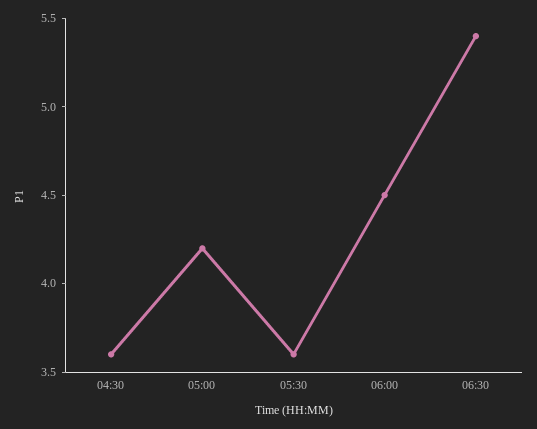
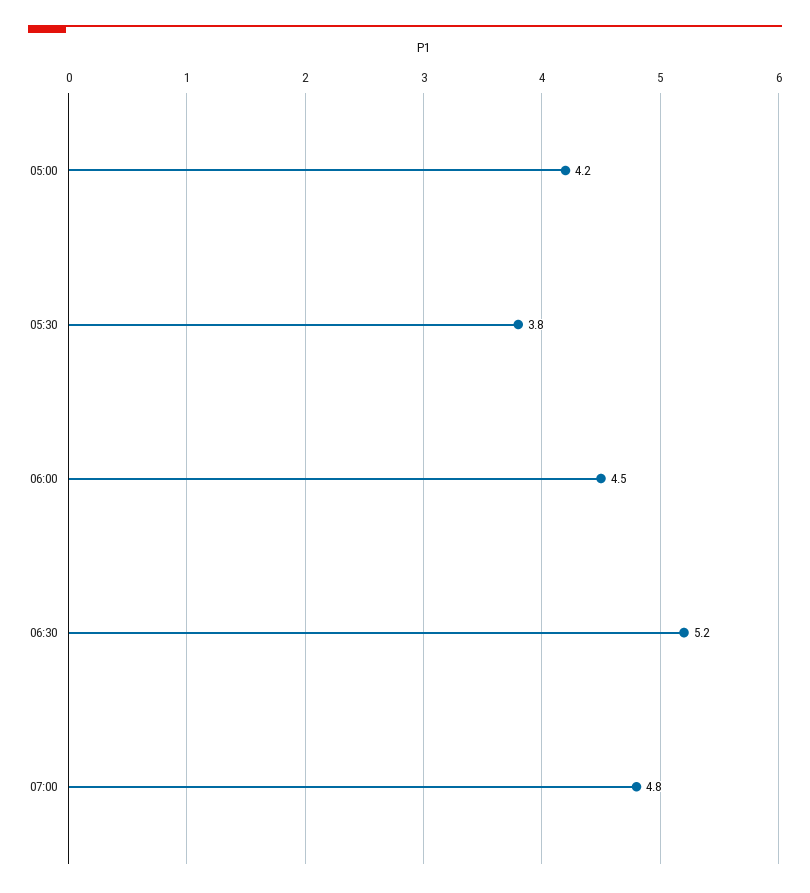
04:30: 3.6 -> none
05:30: 3.6 -> 3.8
06:30: 5.4 -> 5.2
07:00: none -> 4.8

